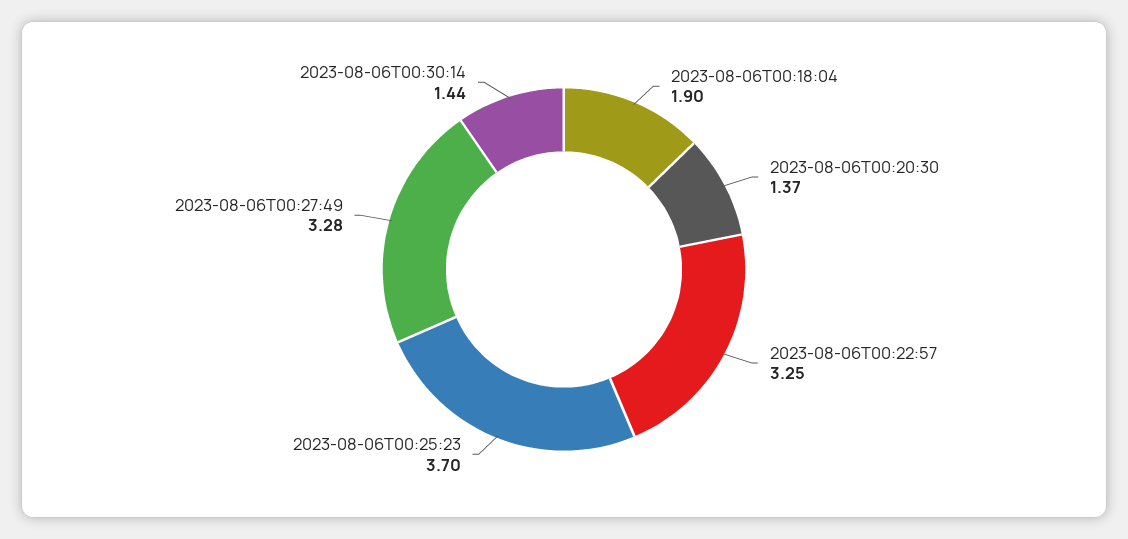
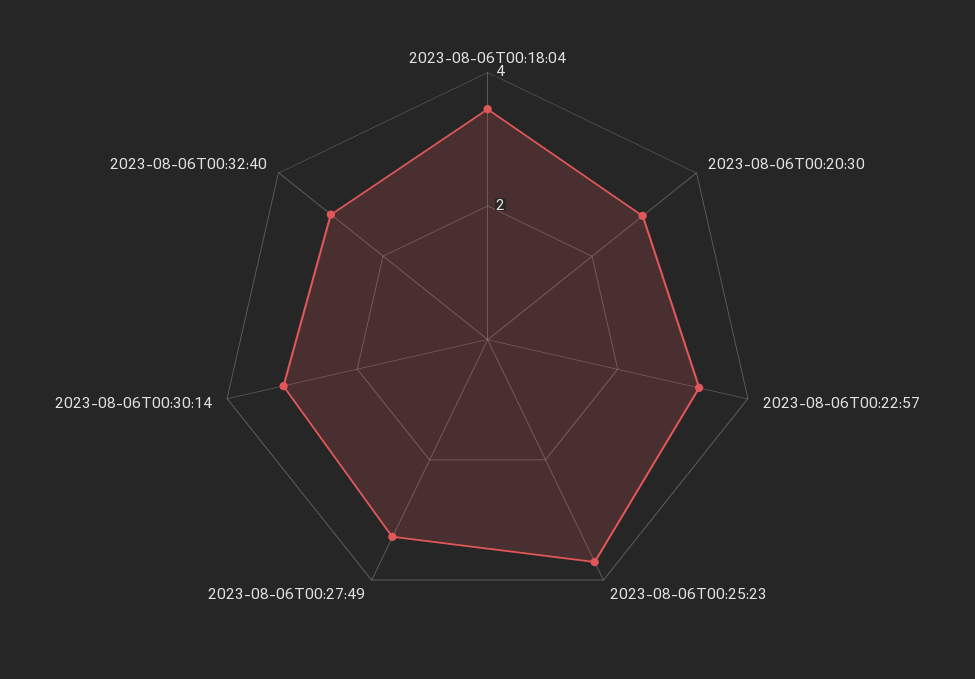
2023-08-06T00:18:04: 1.9 -> 3.5
2023-08-06T00:20:30: 1.37 -> 3
2023-08-06T00:30:14: 1.44 -> 3
2023-08-06T00:32:40: none -> 3

